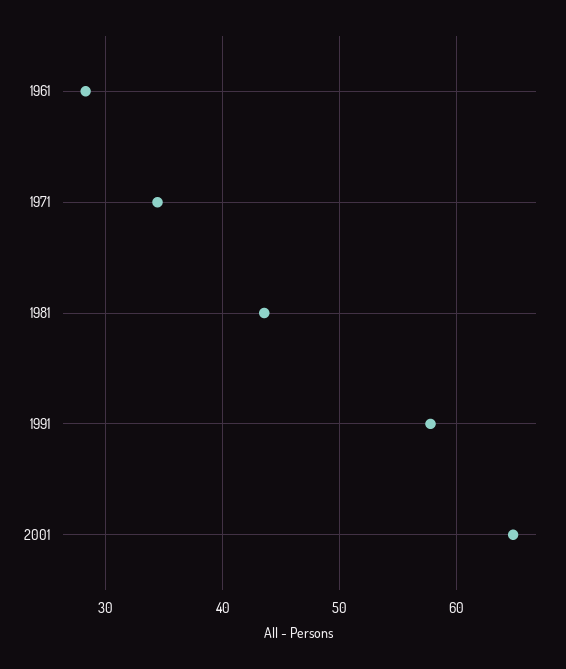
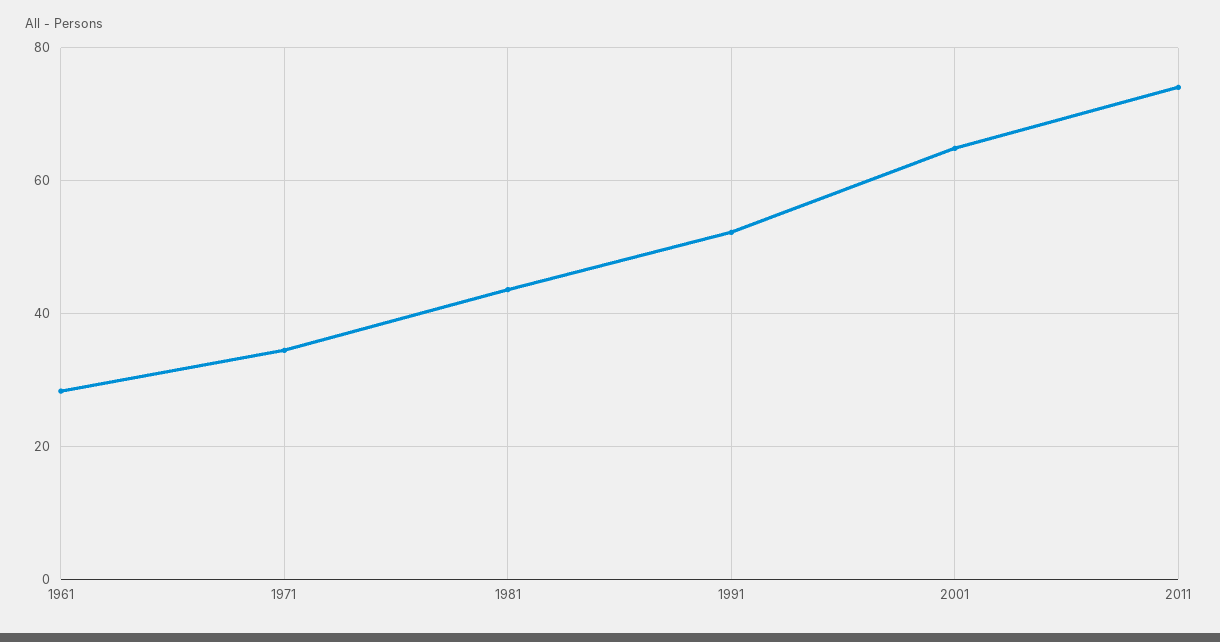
1991: 58 -> 52
2011: none -> 74

